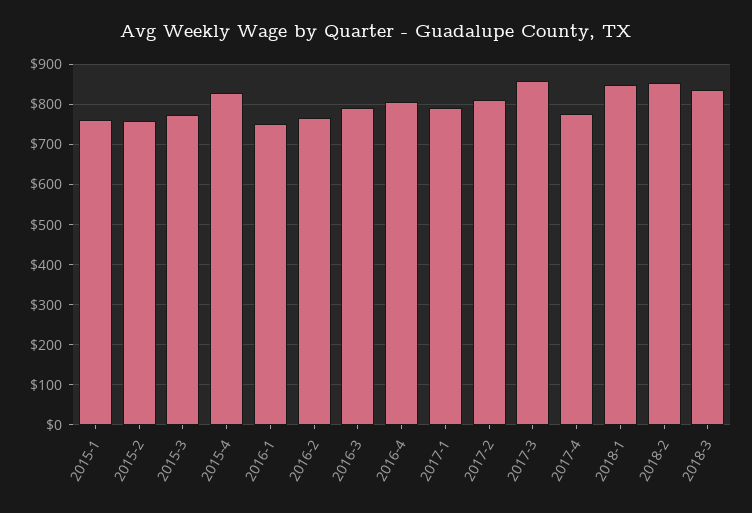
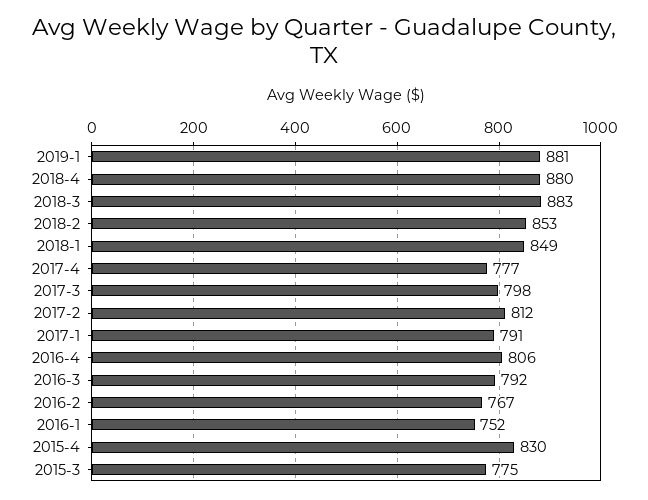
2015-1: 760 -> none
2015-2: 760 -> none
2017-3: 860 -> 798
2018-3: 840 -> 883
2019-1: none -> 881
2018-4: none -> 880

